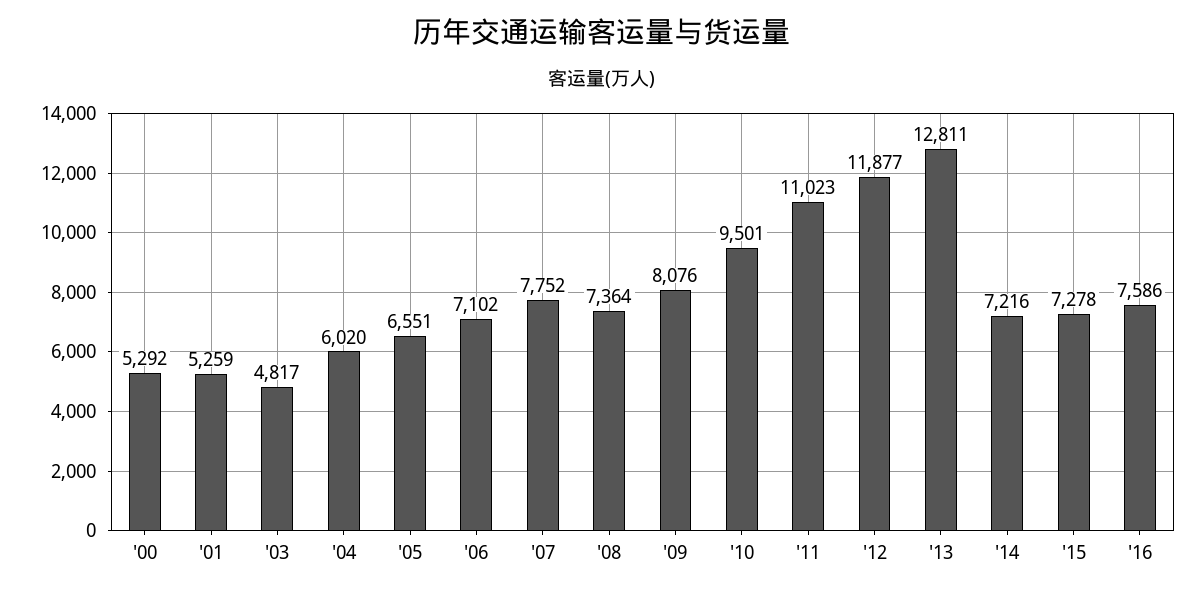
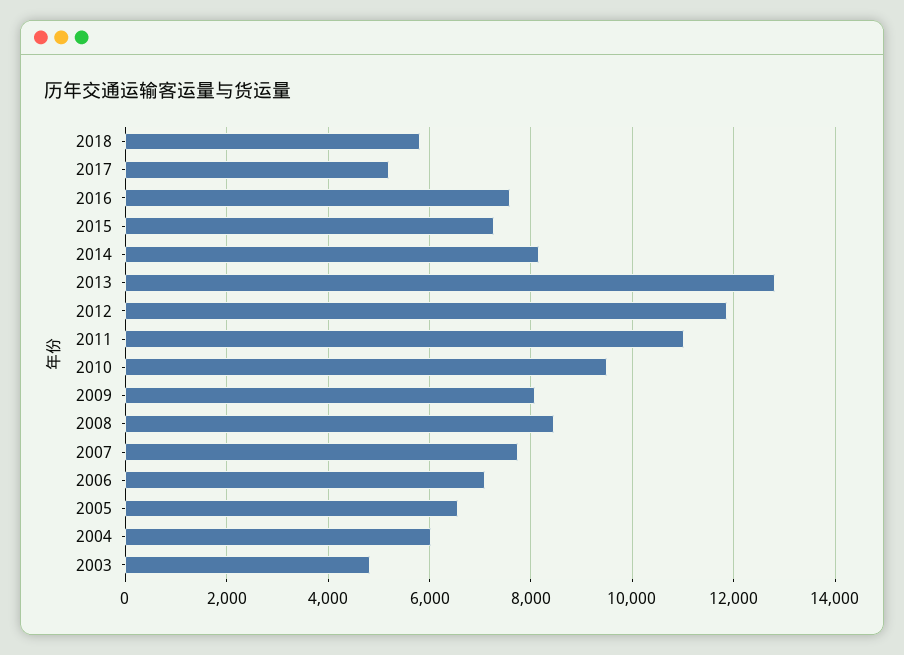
'00: 5292 -> none
'01: 5259 -> none
'08: 7364 -> 8400
'14: 7216 -> 8200
2018: none -> 5800
2017: none -> 5200

